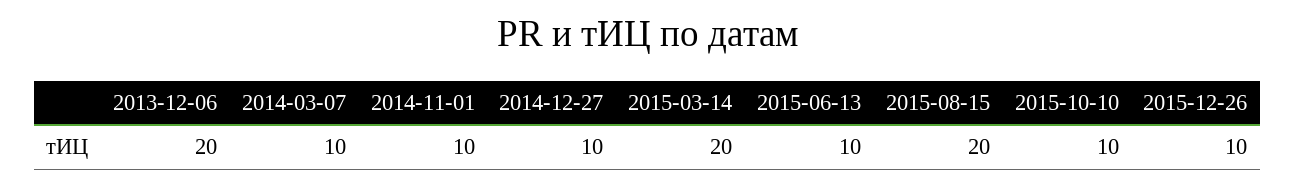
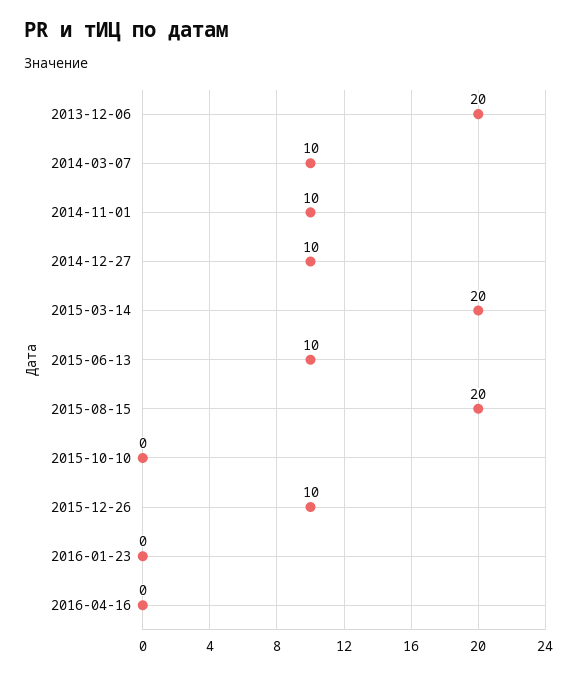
2015-10-10: 10 -> 0
2016-01-23: none -> 0
2016-04-16: none -> 0

